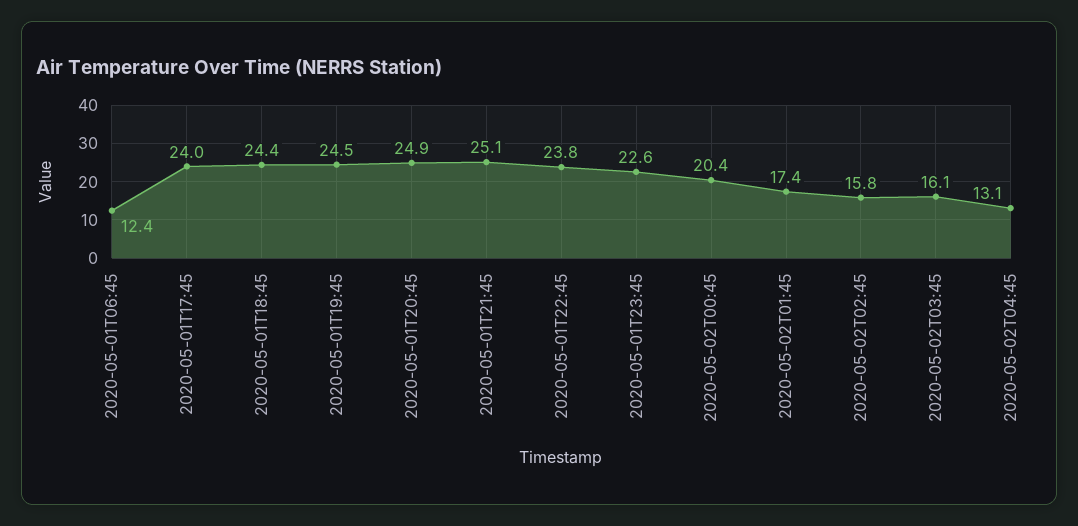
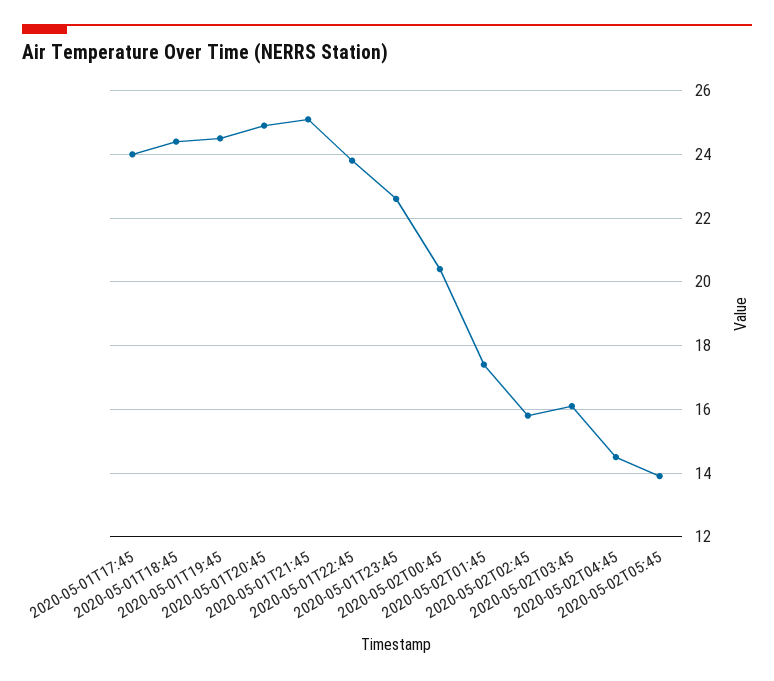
2020-05-01T06:45: 12.4 -> none
2020-05-02T04:45: 13.1 -> 14.5
2020-05-02T05:45: none -> 14

